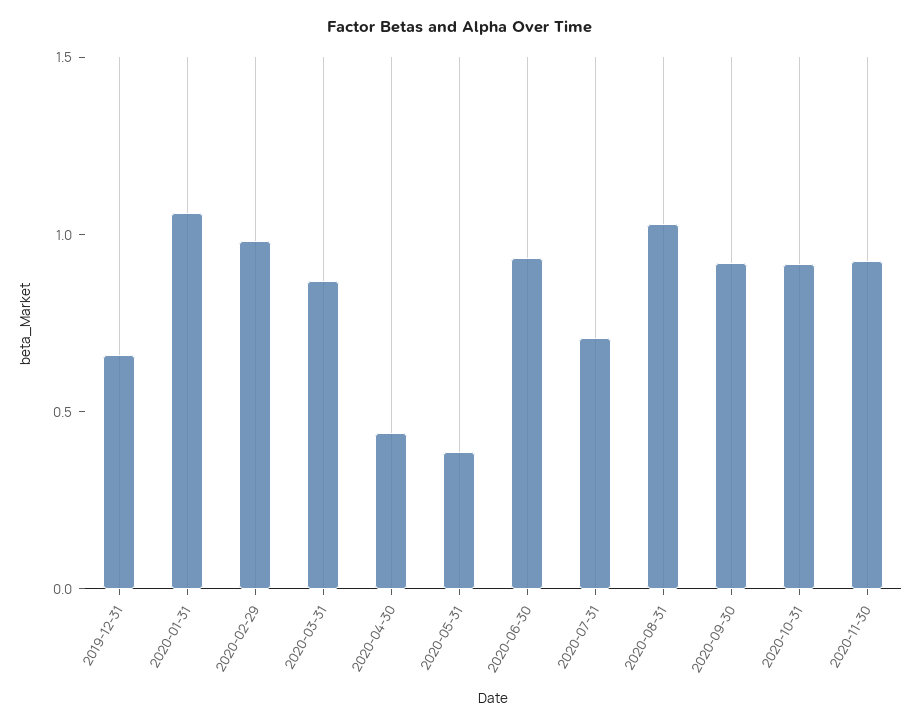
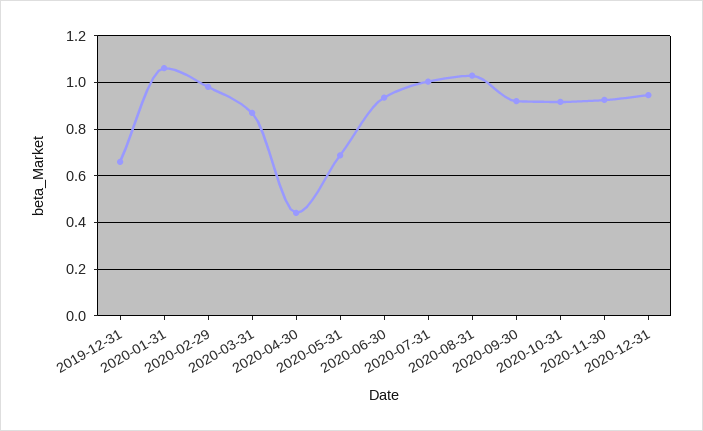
2020-05-31: 0.4 -> 0.7
2020-07-31: 0.7 -> 1
2020-12-31: none -> 0.95

